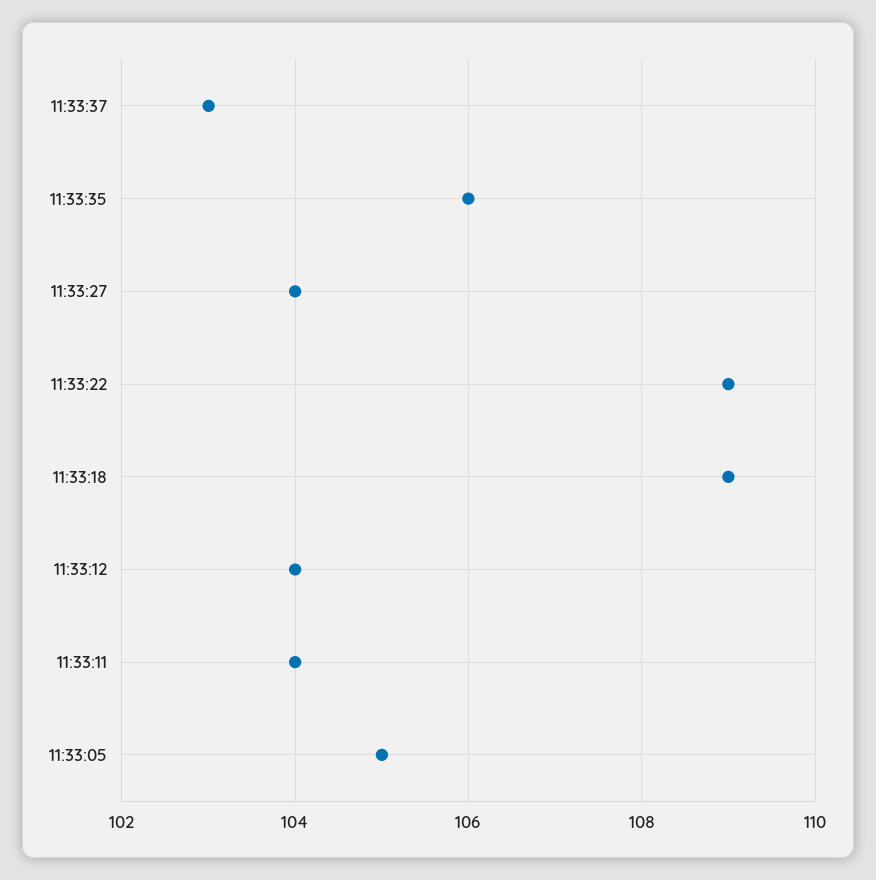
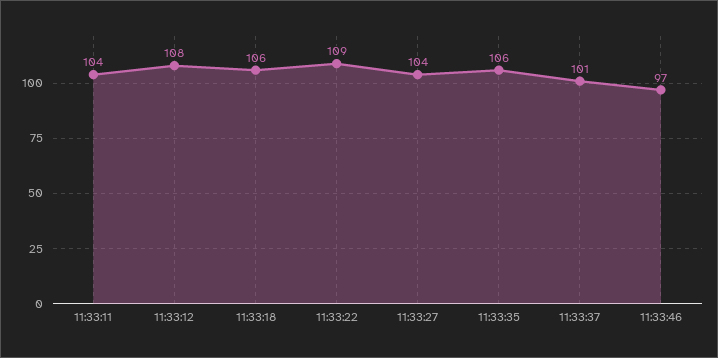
11:33:37: 103 -> 101
11:33:18: 109 -> 106
11:33:12: 104 -> 108
11:33:05: 105 -> none
11:33:46: none -> 97

